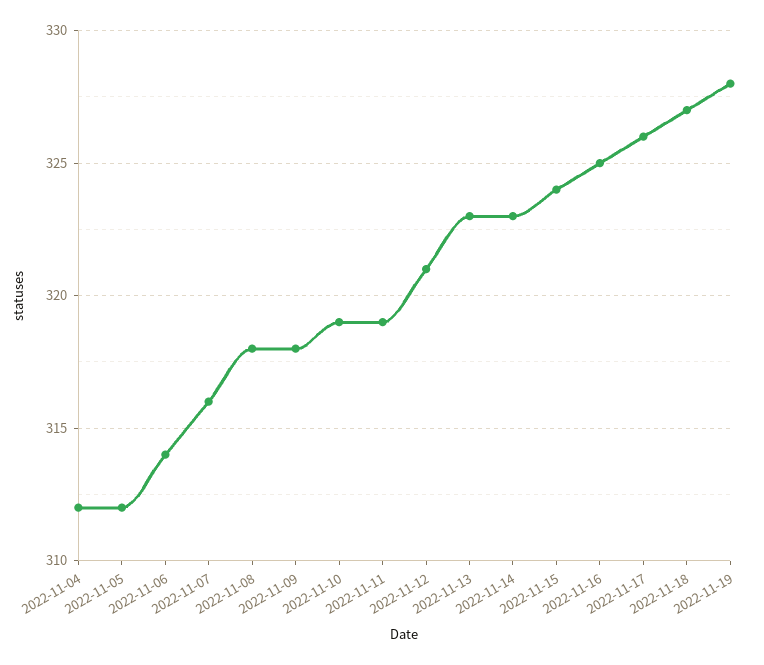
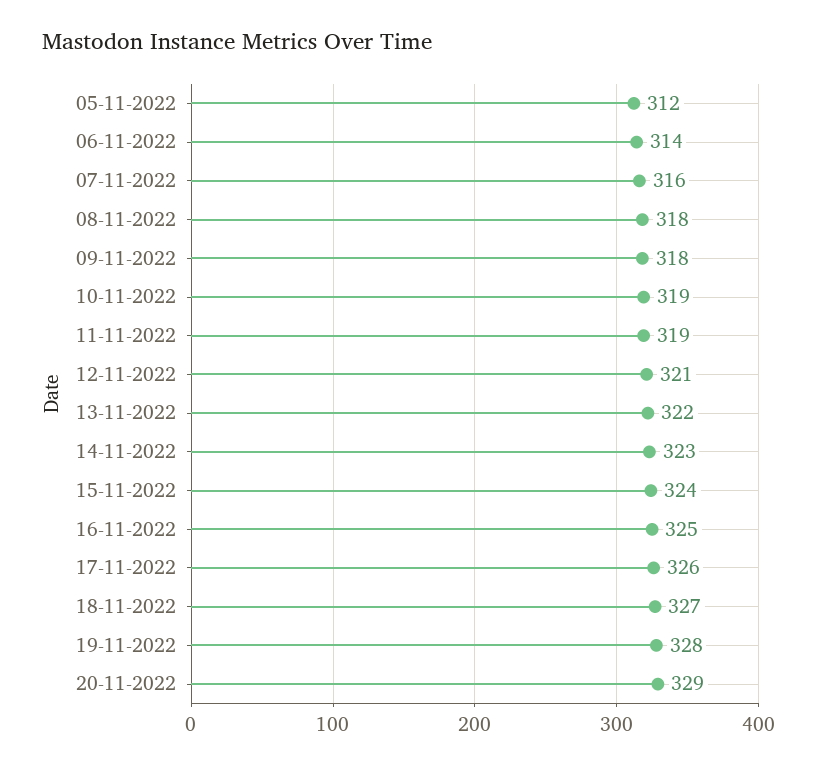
2022-11-04: 312 -> none
2022-11-13: 323 -> 322
20-11-2022: none -> 329

